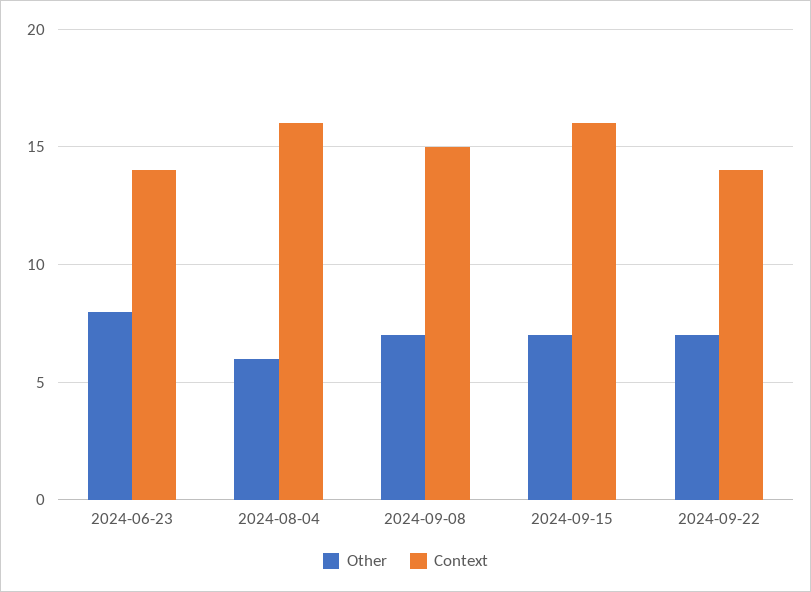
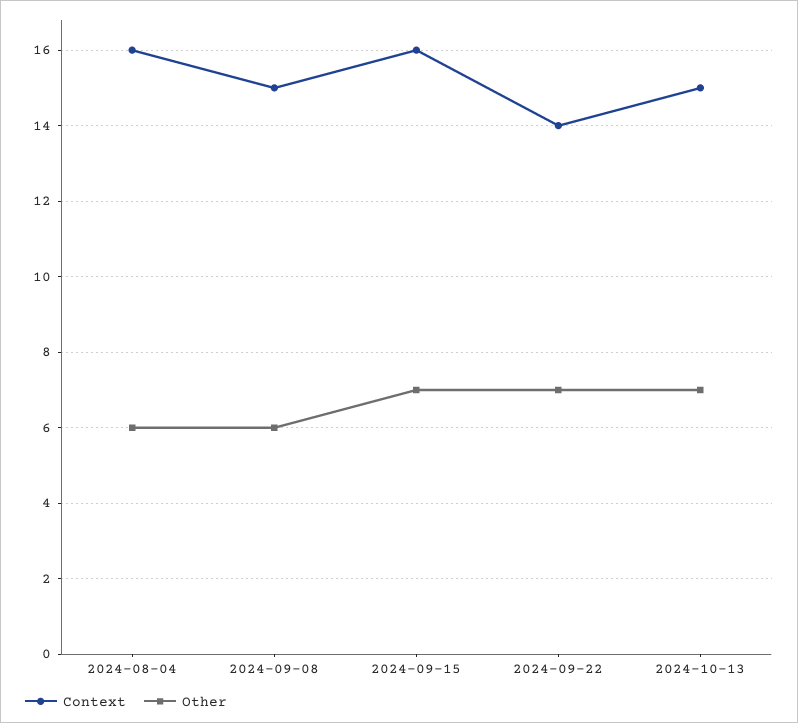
Other, 2024-06-23: 8 -> none
Context, 2024-06-23: 14 -> none
Other, 2024-09-08: 7 -> 6
Context, 2024-10-13: none -> 15
Other, 2024-10-13: none -> 7

